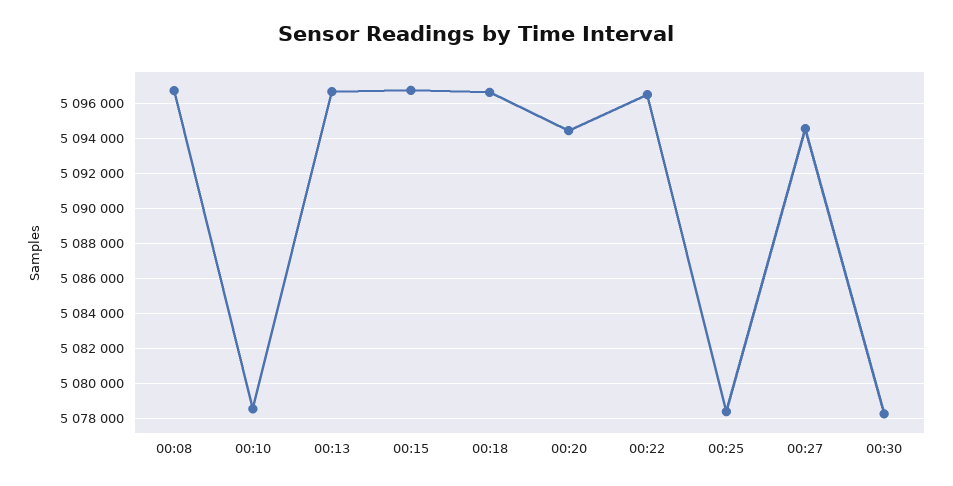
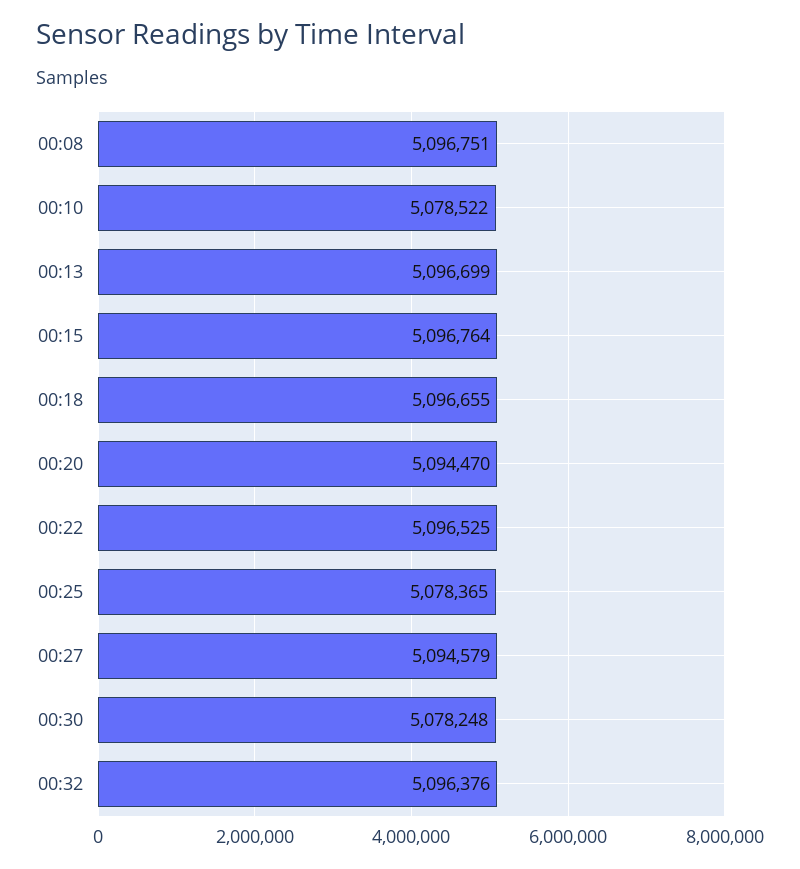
00:32: none -> 5096376

